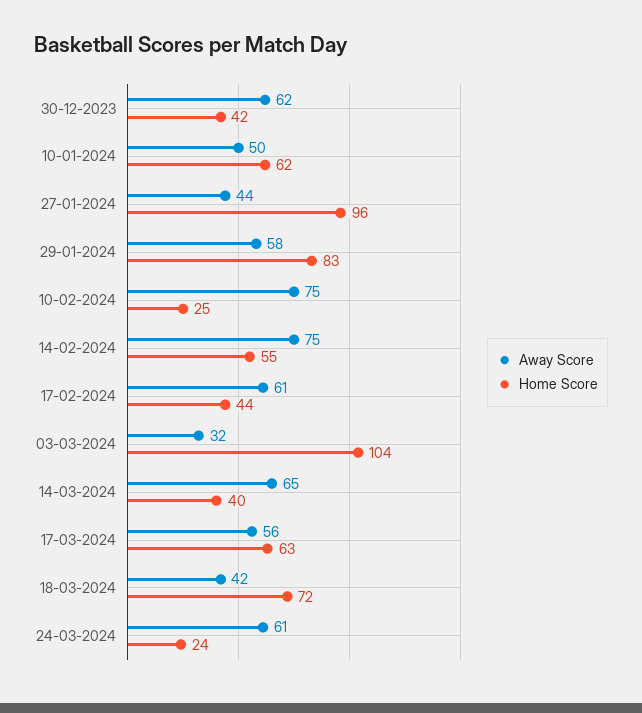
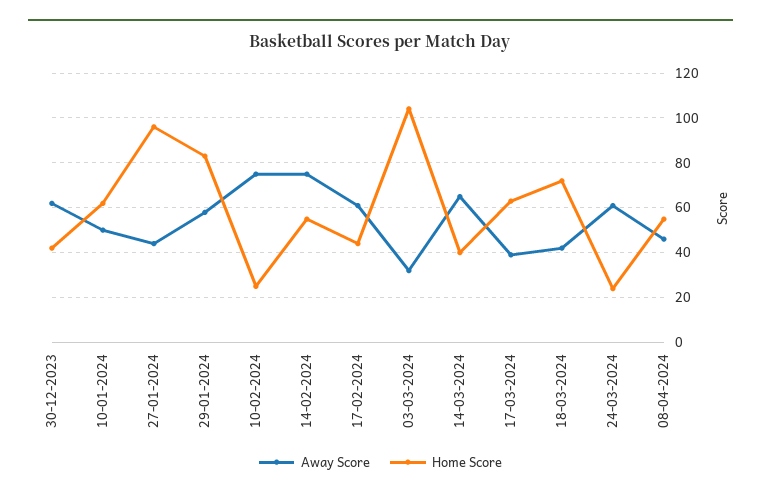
Away Score, 17-03-2024: 56 -> 40
Away Score, 08-04-2024: none -> 45
Home Score, 08-04-2024: none -> 55

